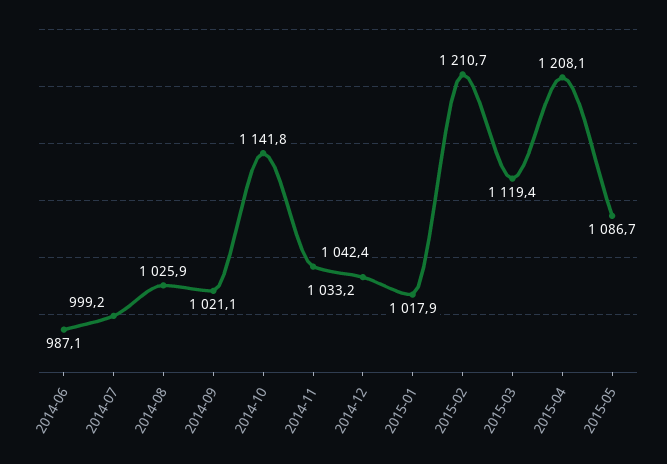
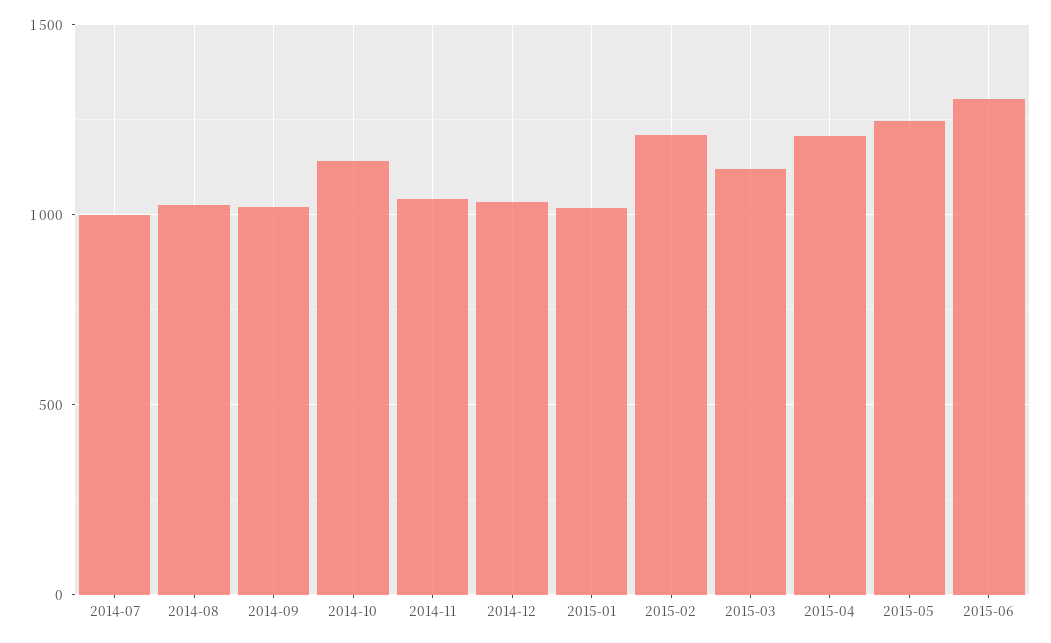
2014-06: 987.1 -> none
2015-05: 1086.7 -> 1250
2015-06: none -> 1300

